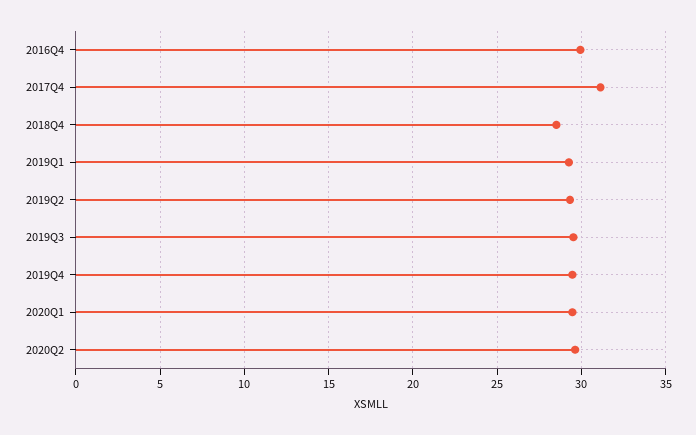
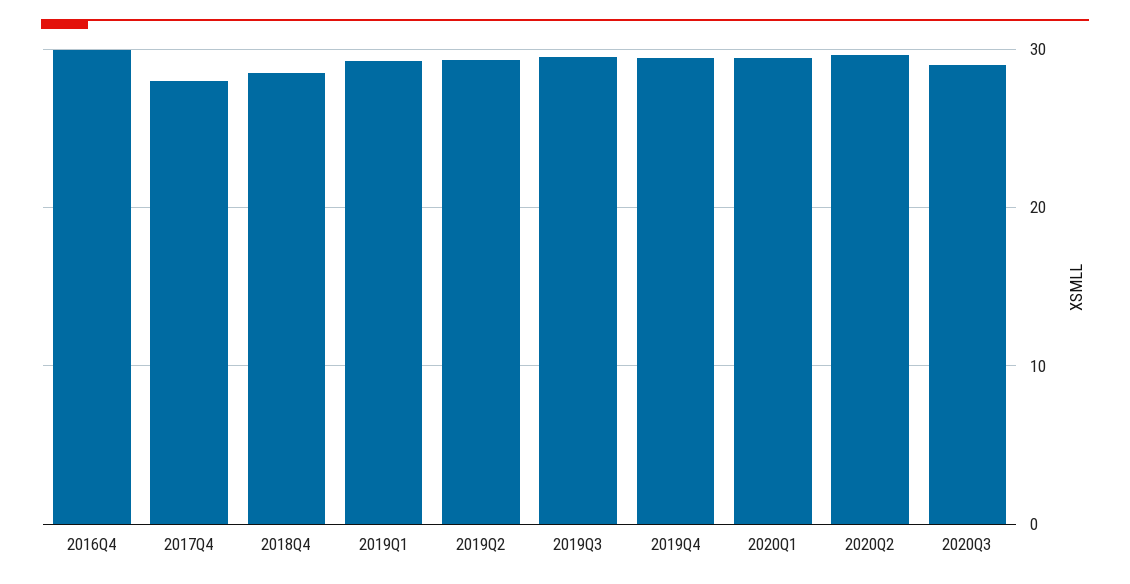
2017Q4: 31 -> 28
2020Q3: none -> 29

